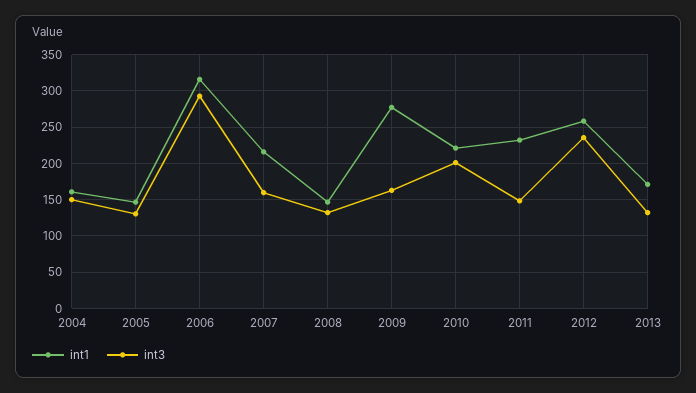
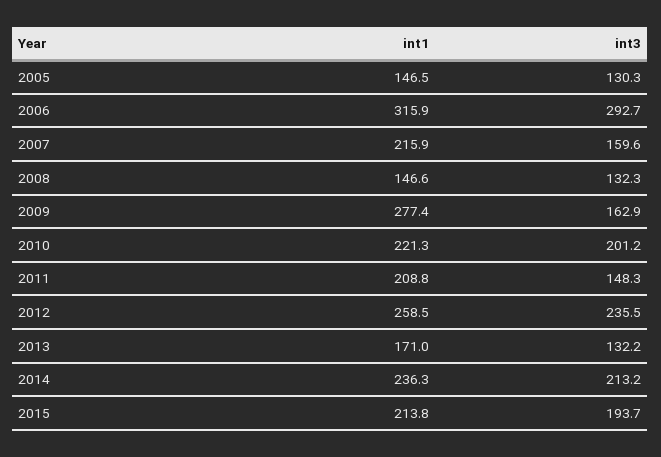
int1, 2004: 160 -> none
int3, 2004: 150 -> none
int1, 2011: 230 -> 208.8
int1, 2014: none -> 236.3
int3, 2014: none -> 213.2
int1, 2015: none -> 213.8
int3, 2015: none -> 193.7

